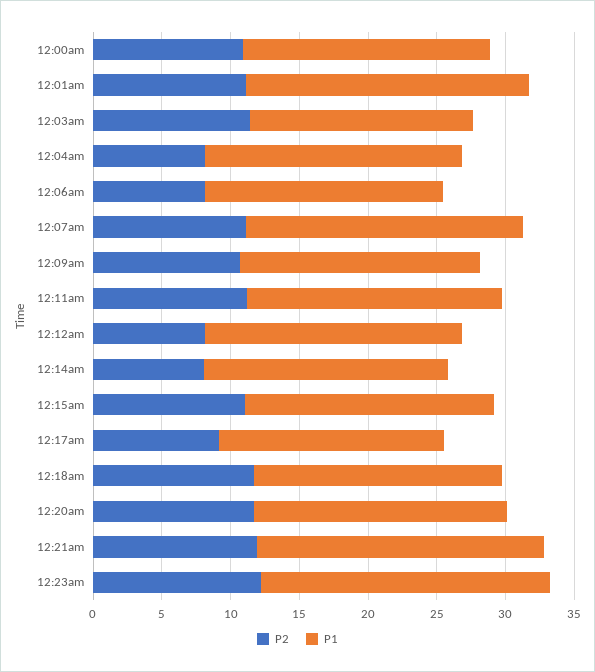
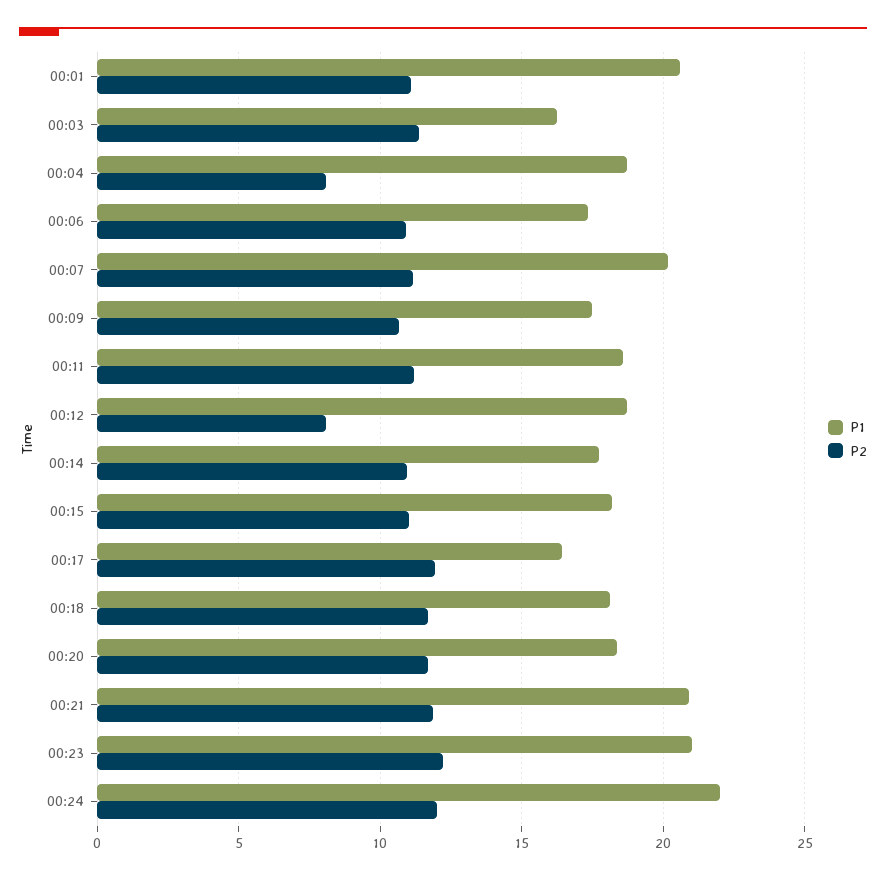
P2, 12:00am: 11 -> none
P1, 12:00am: 18 -> none
P2, 12:06am: 8 -> 11
P2, 12:14am: 8 -> 11
P2, 12:17am: 9 -> 12
P1, 00:24: none -> 22
P2, 00:24: none -> 12

